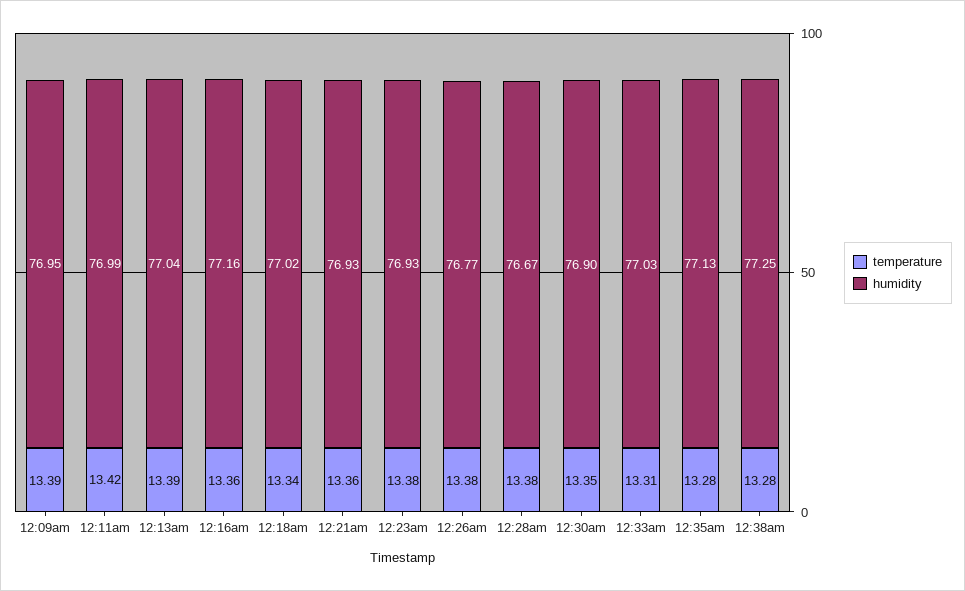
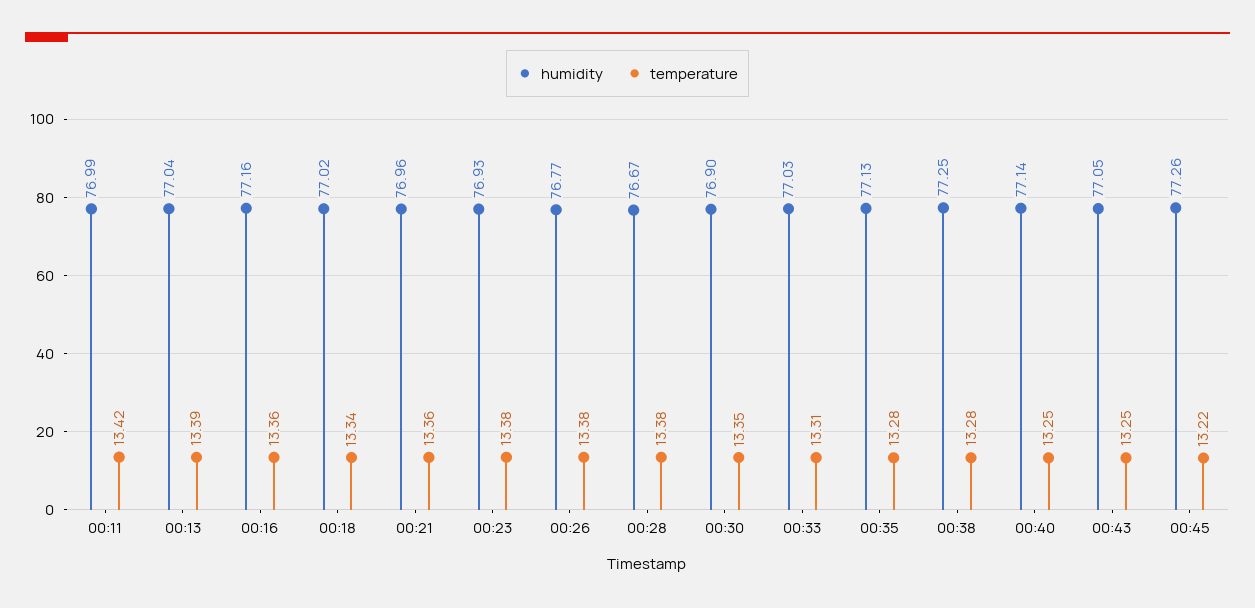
temperature, 12:09am: 13.39 -> none
humidity, 12:09am: 76.95 -> none
humidity, 12:21am: 76.93 -> 76.96
humidity, 00:40: none -> 77.14
temperature, 00:40: none -> 13.25
humidity, 00:43: none -> 77.05
temperature, 00:43: none -> 13.25
humidity, 00:45: none -> 77.26
temperature, 00:45: none -> 13.22

